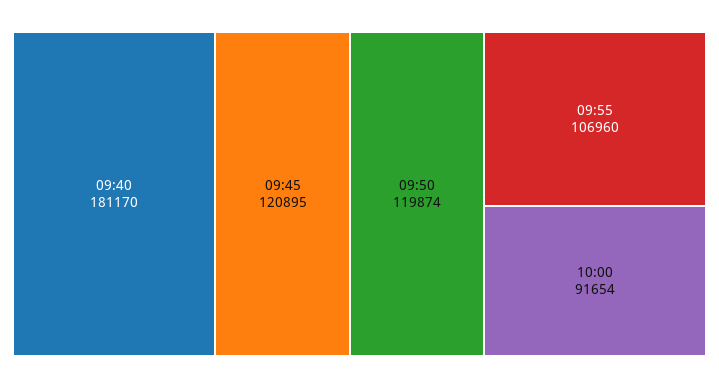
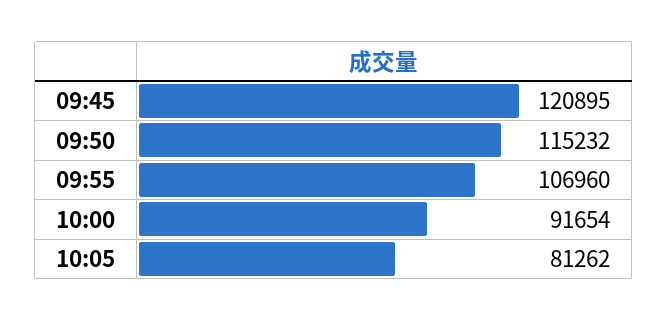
09:40: 181170 -> none
09:50: 119874 -> 115232
10:05: none -> 81262

